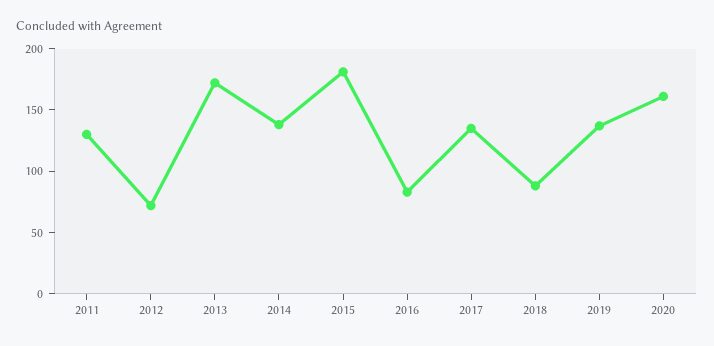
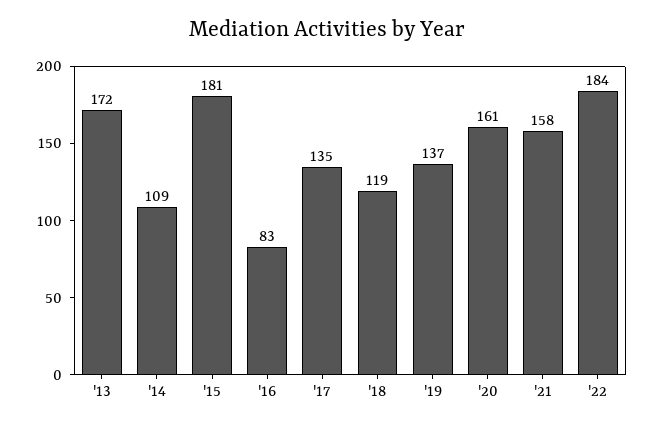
2011: 130 -> none
2012: 70 -> none
2014: 140 -> 109
2018: 90 -> 119
'21: none -> 158
'22: none -> 184

